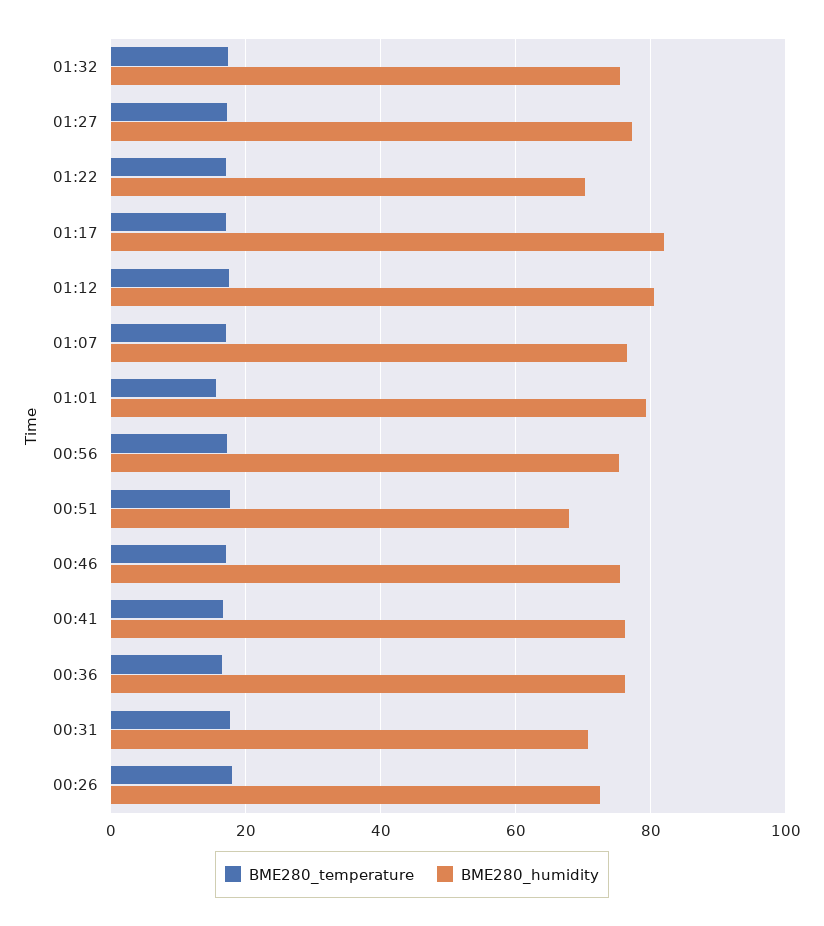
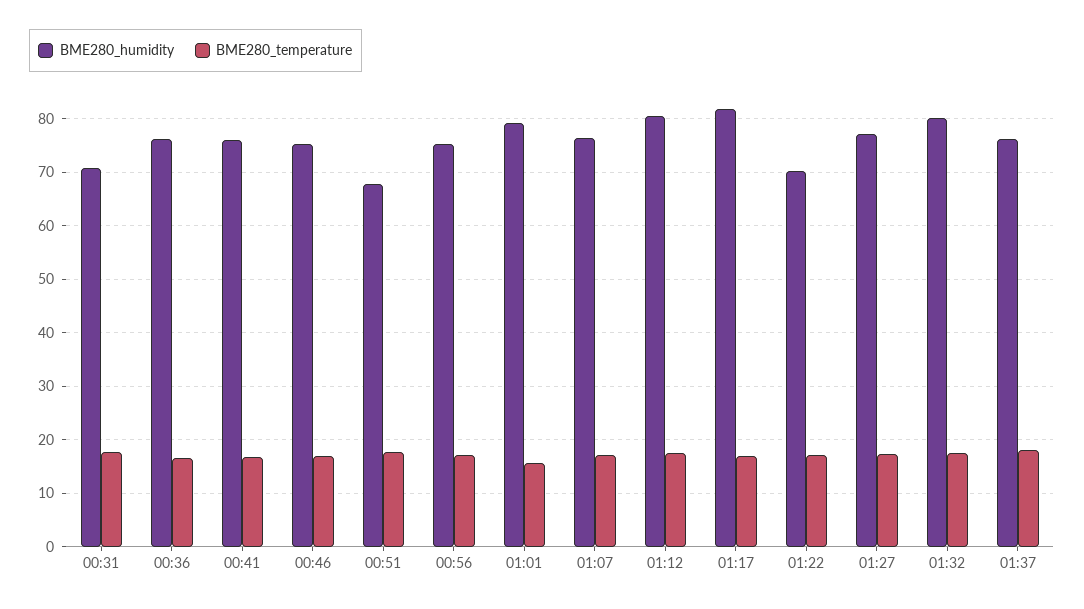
BME280_humidity, 01:32: 76 -> 80
BME280_temperature, 00:26: 18 -> none
BME280_humidity, 00:26: 72 -> none
BME280_humidity, 01:37: none -> 76
BME280_temperature, 01:37: none -> 18

